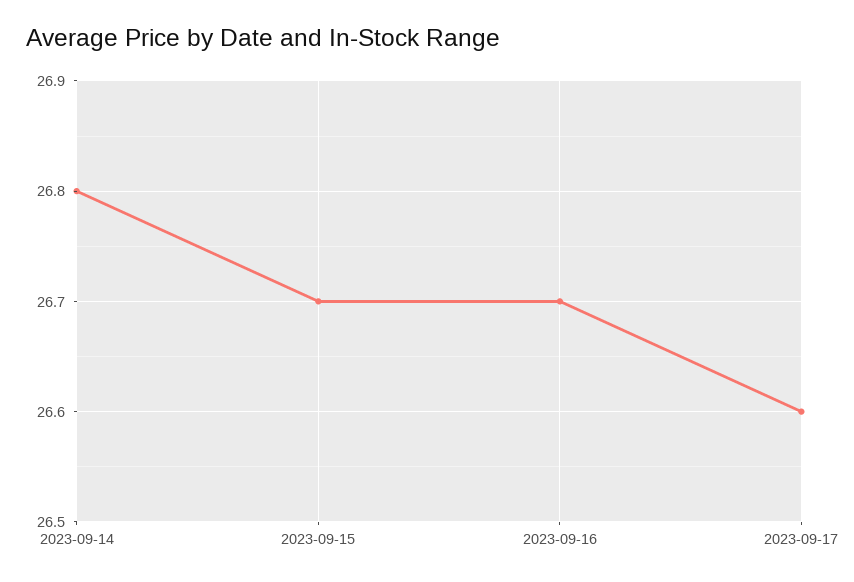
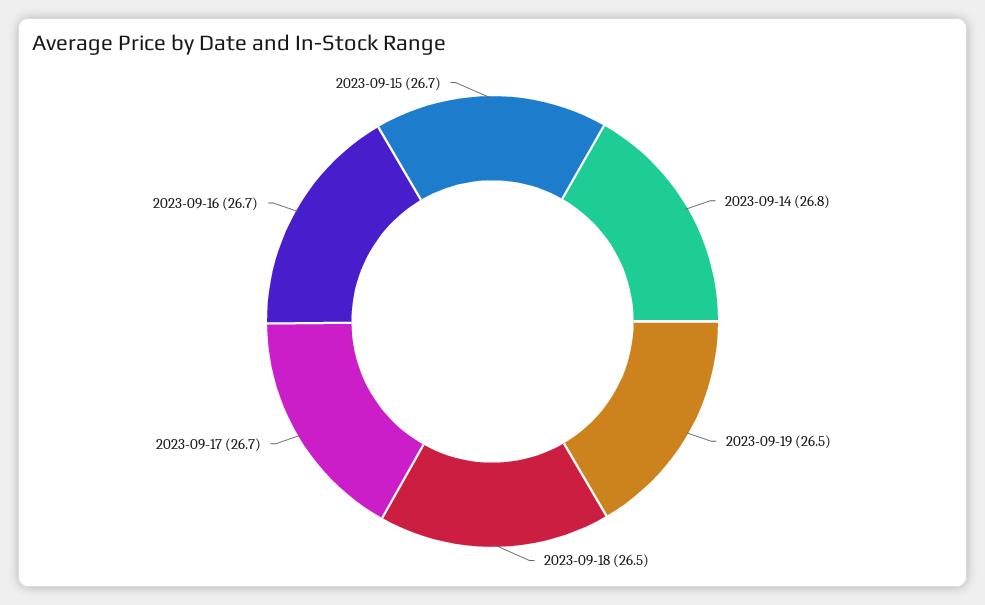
2023-09-17: 26.6 -> 26.7
2023-09-19: none -> 26.5
2023-09-18: none -> 26.5

